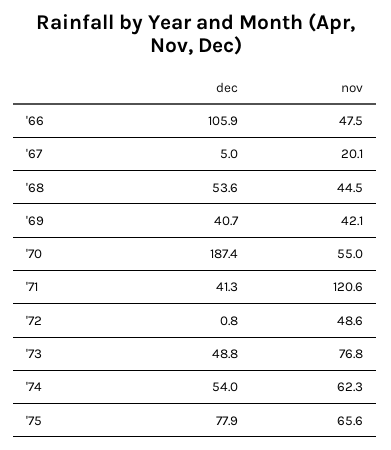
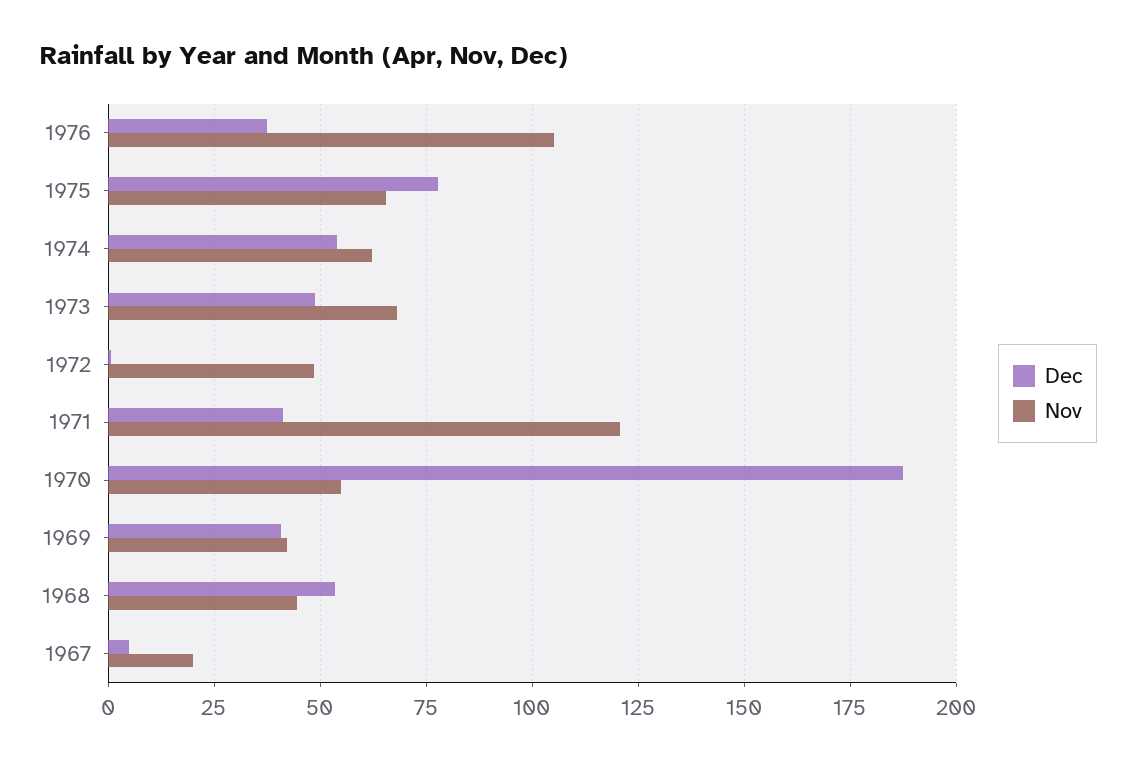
dec, '66: 105.9 -> none
nov, '66: 47.5 -> none
nov, '73: 76.8 -> 67.5
dec, 1976: none -> 37.5
nov, 1976: none -> 105

